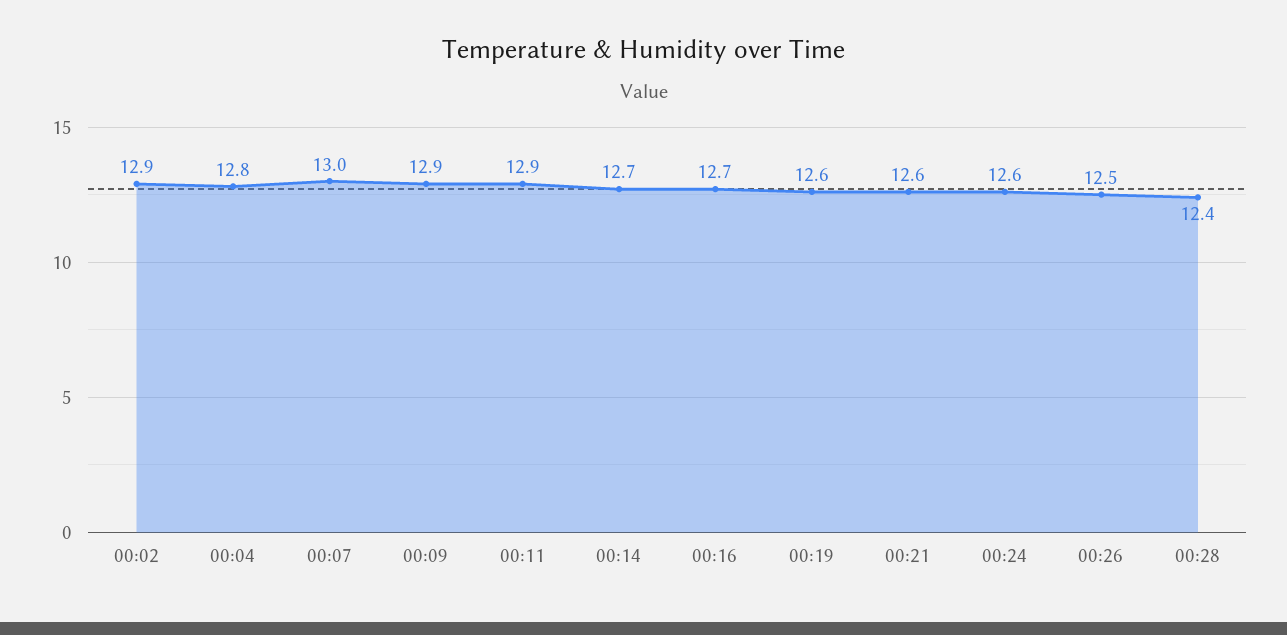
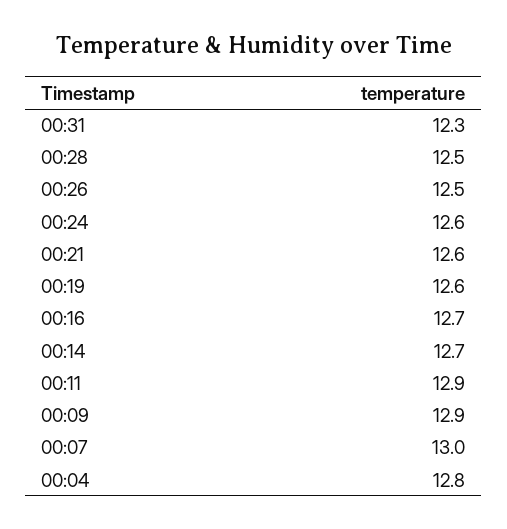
00:02: 12.9 -> none
00:28: 12.4 -> 12.5
00:31: none -> 12.3

